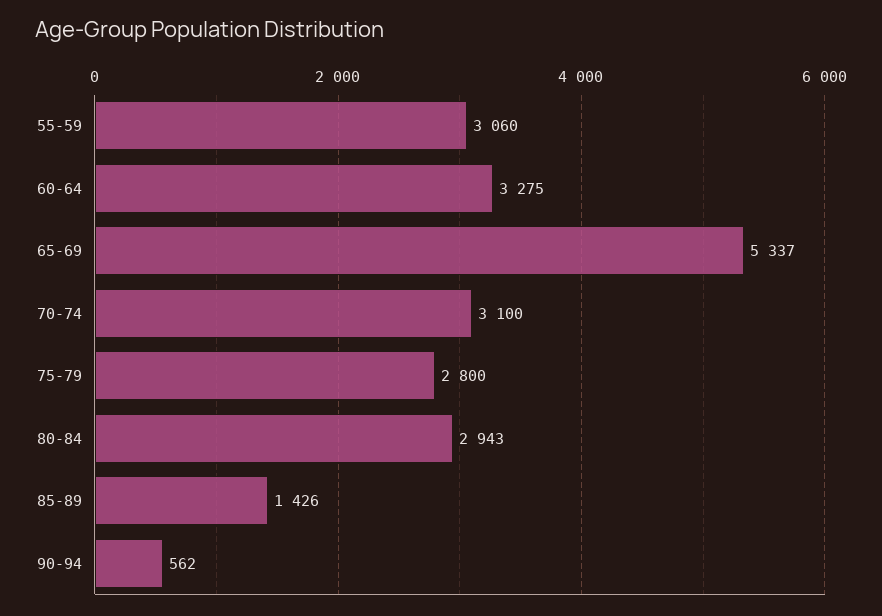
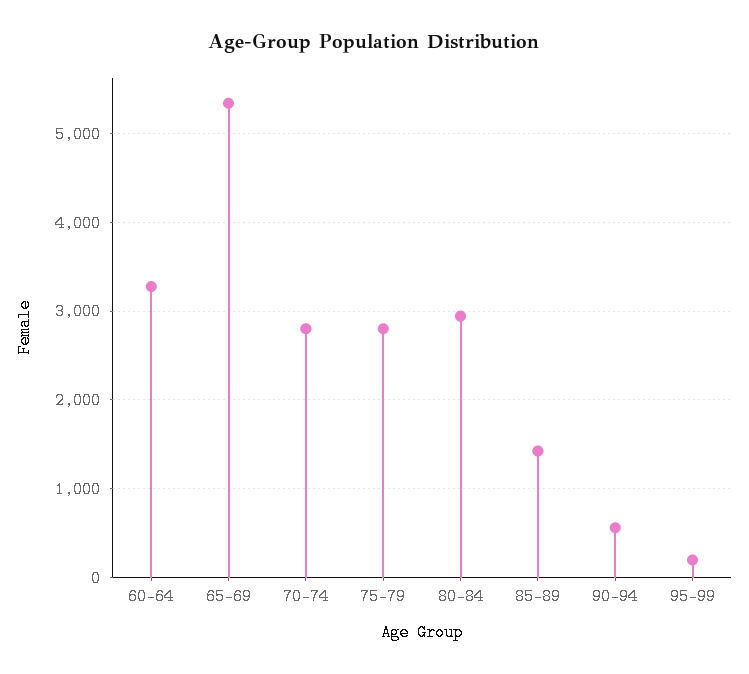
55-59: 3060 -> none
70-74: 3100 -> 2800
95-99: none -> 200

